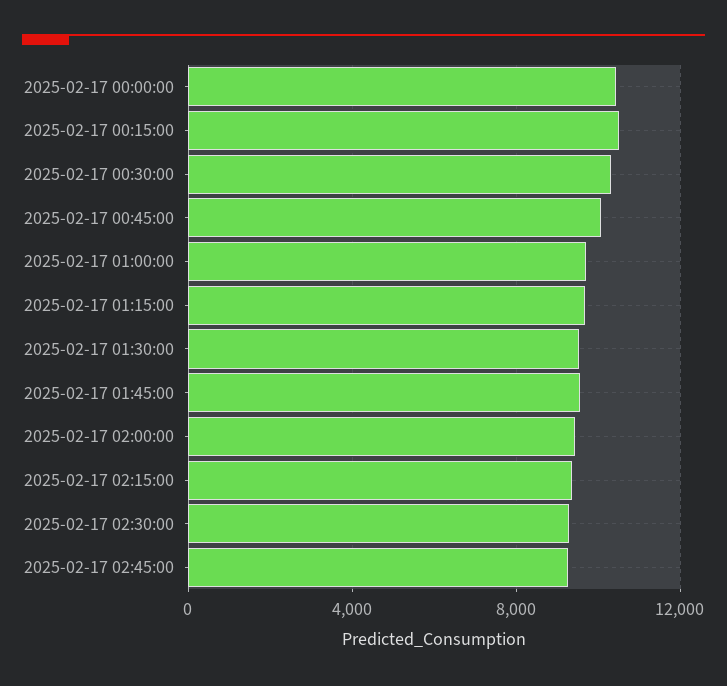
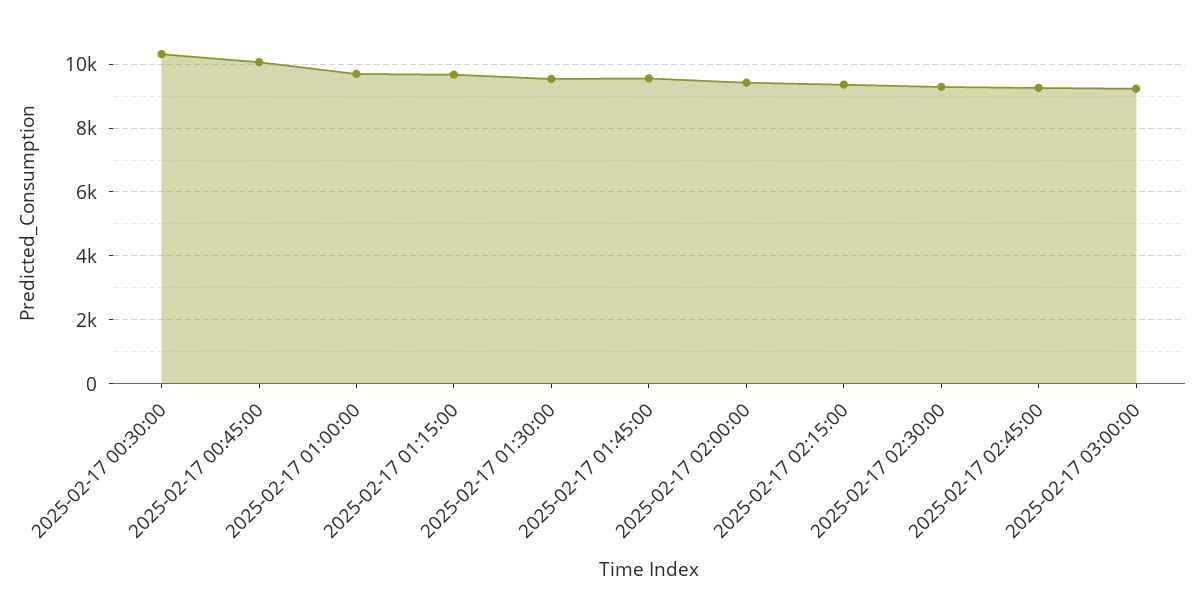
2025-02-17 00:00:00: 10500 -> none
2025-02-17 00:15:00: 10500 -> none
2025-02-17 03:00:00: none -> 9200

